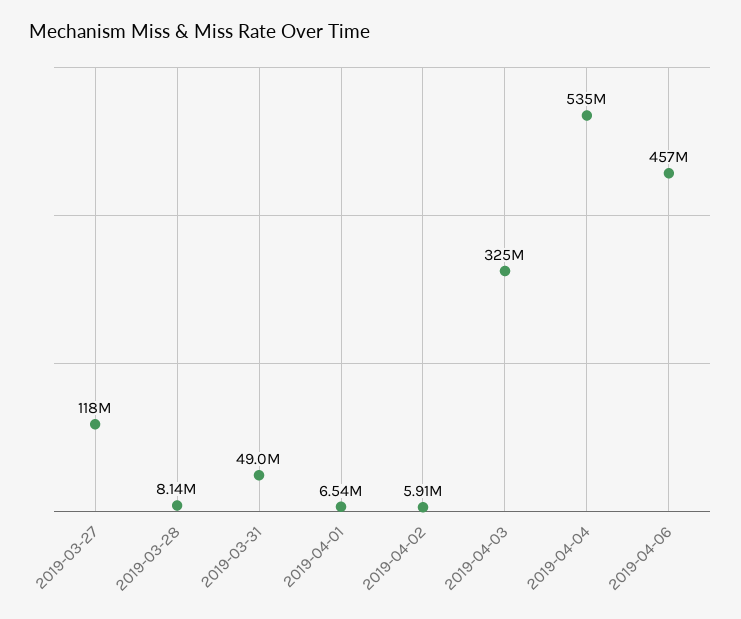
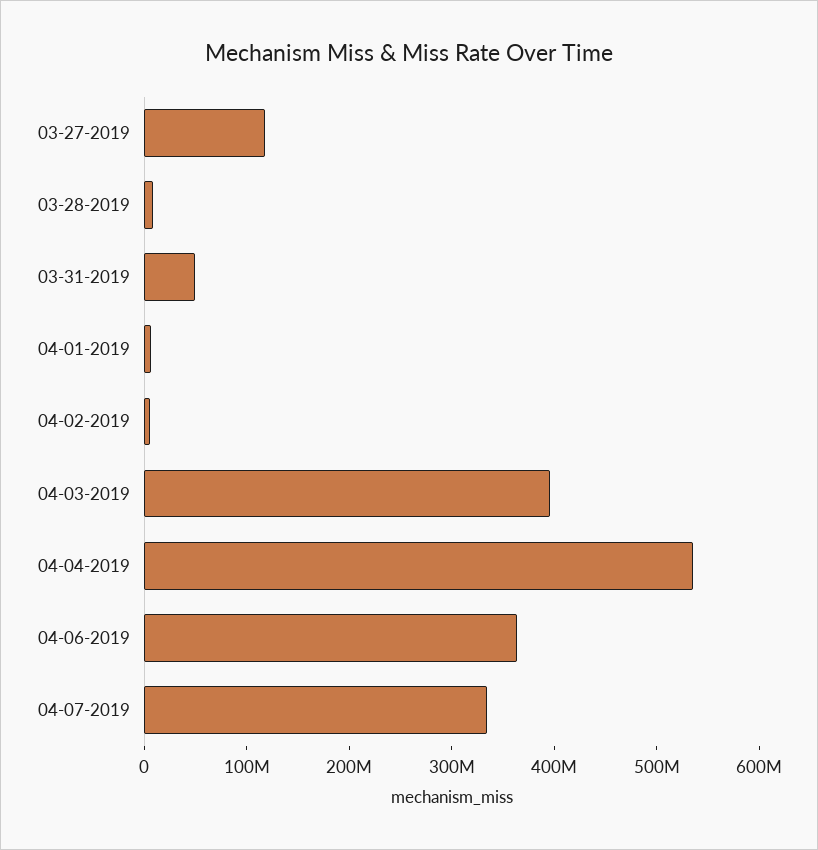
2019-04-03: 325000000 -> 400000000
2019-04-06: 457000000 -> 360000000
04-07-2019: none -> 340000000

